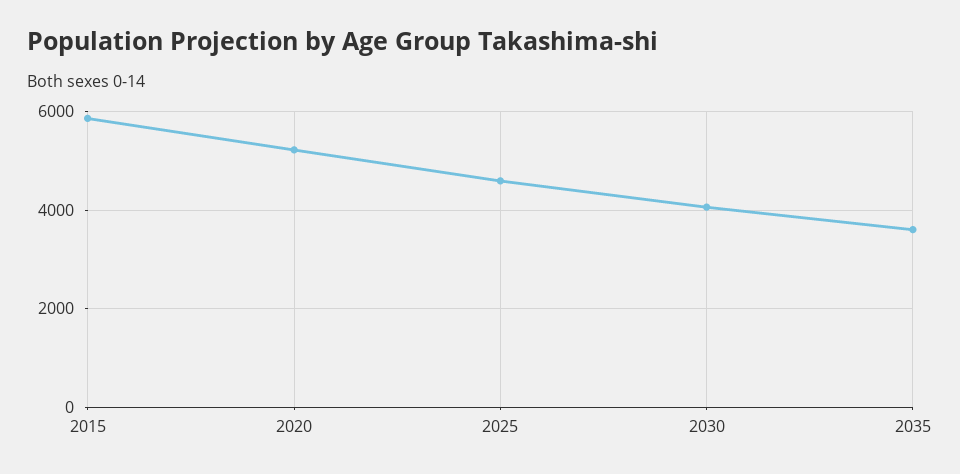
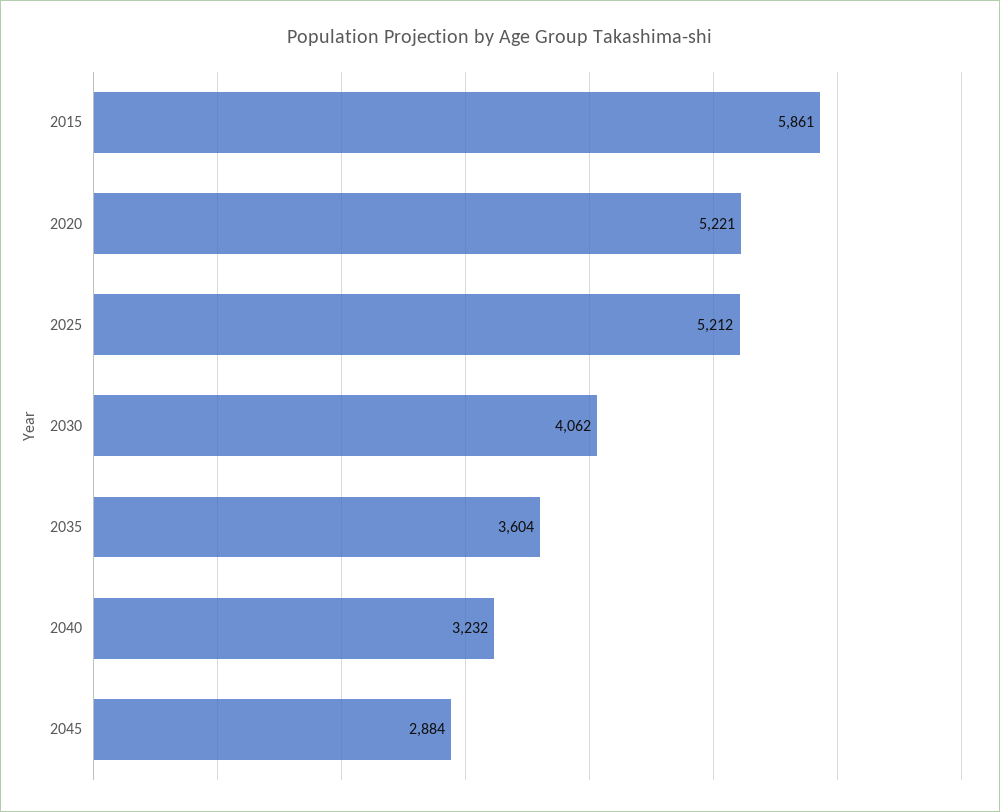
2025: 4600 -> 5212
2040: none -> 3232
2045: none -> 2884

